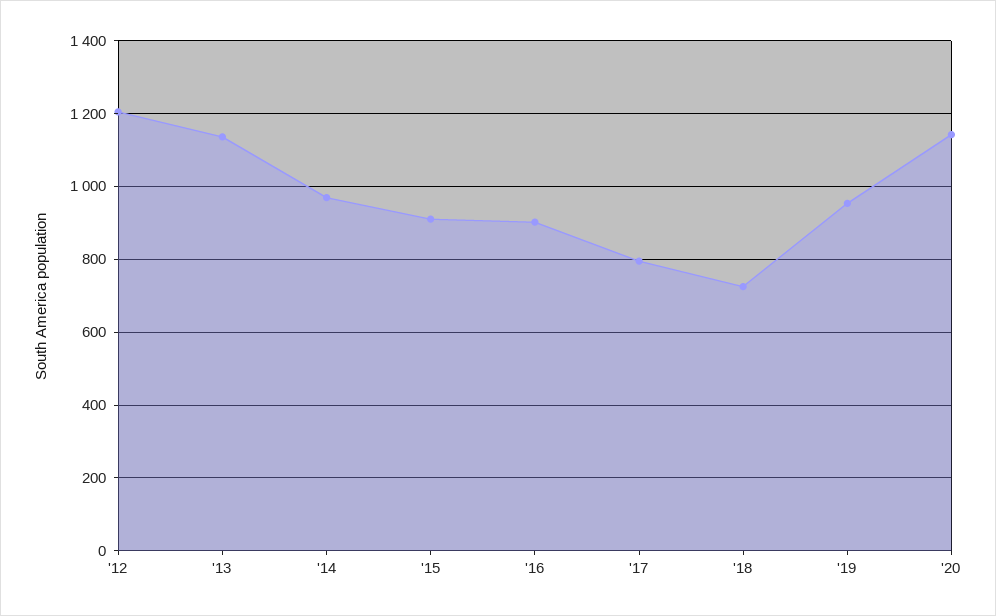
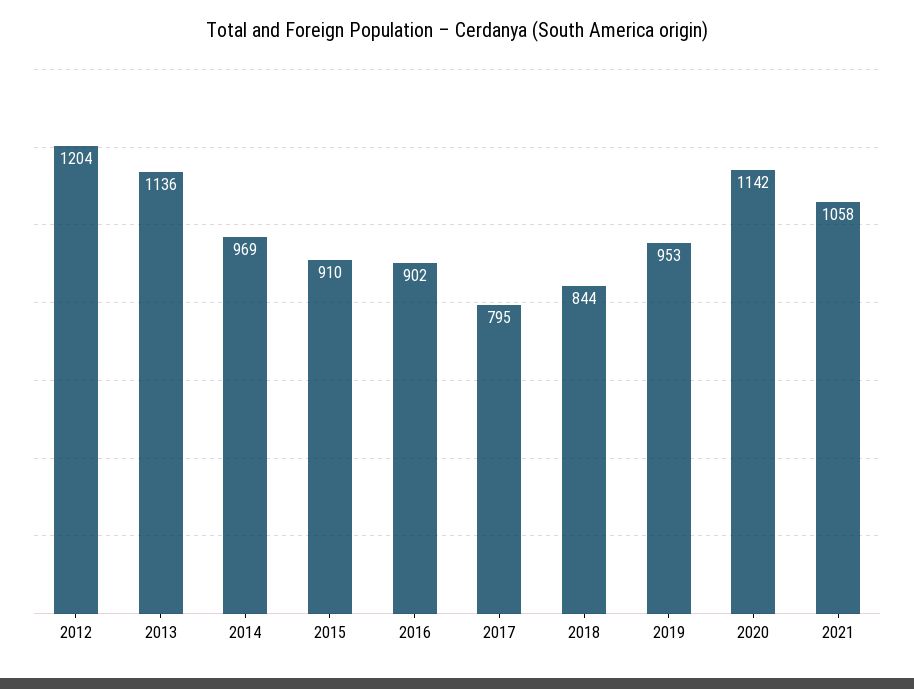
'18: 720 -> 844
2021: none -> 1058

